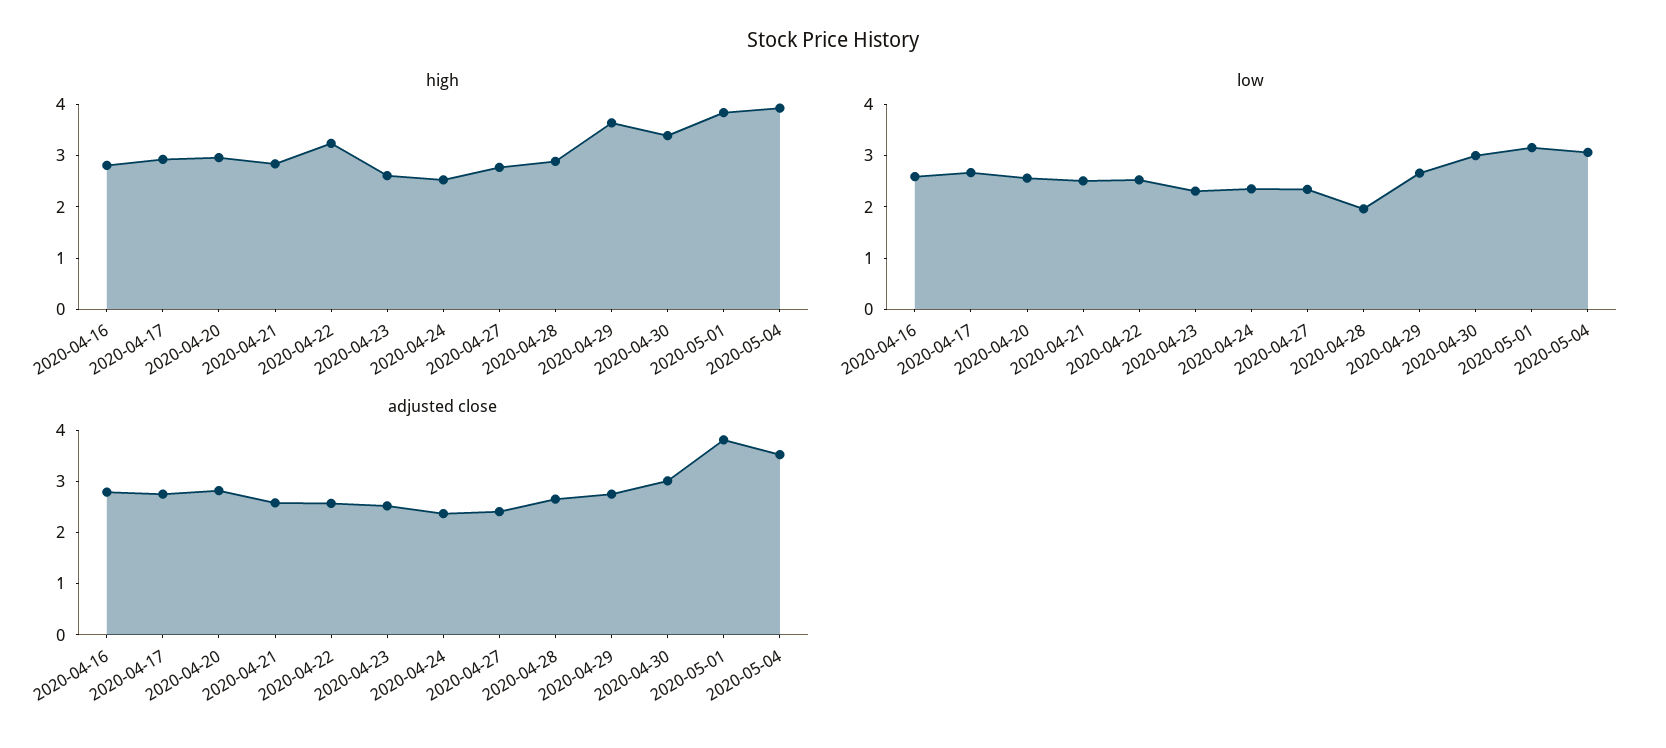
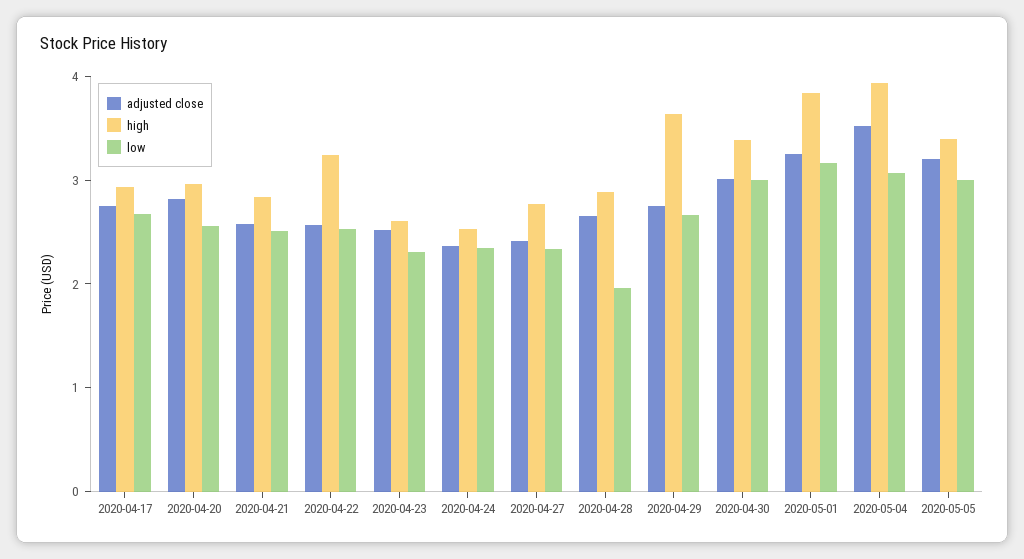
high, 2020-04-16: 2.8 -> none
low, 2020-04-16: 2.6 -> none
adjusted close, 2020-04-16: 2.8 -> none
adjusted close, 2020-05-01: 3.8 -> 3.2
adjusted close, 2020-05-05: none -> 3.2
high, 2020-05-05: none -> 3.4
low, 2020-05-05: none -> 3

